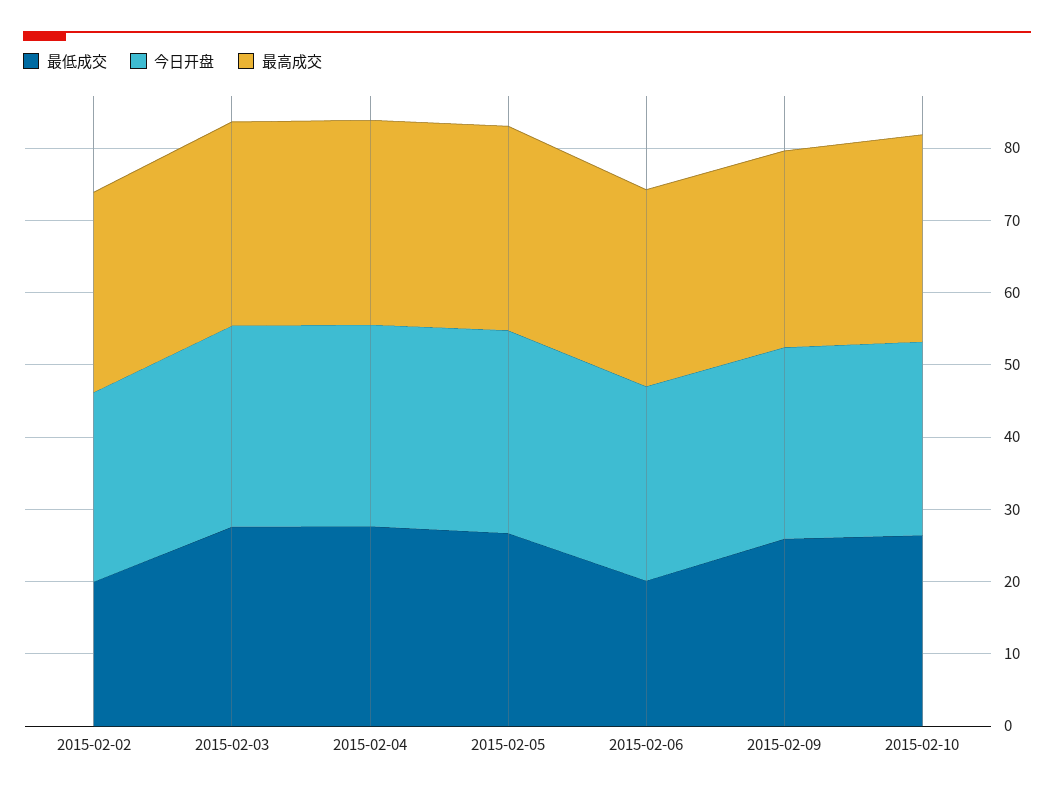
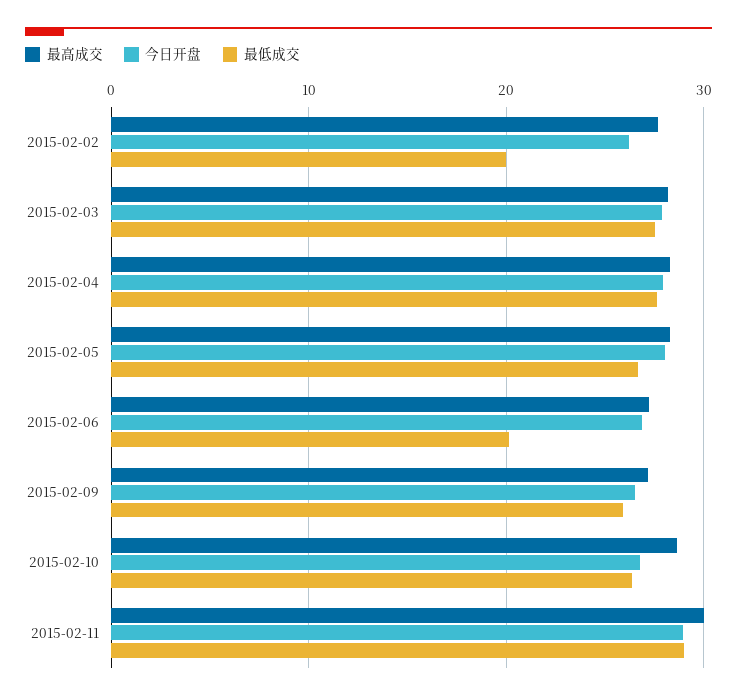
最高成交, 2015-02-11: none -> 30
今日开盘, 2015-02-11: none -> 29
最低成交, 2015-02-11: none -> 29

